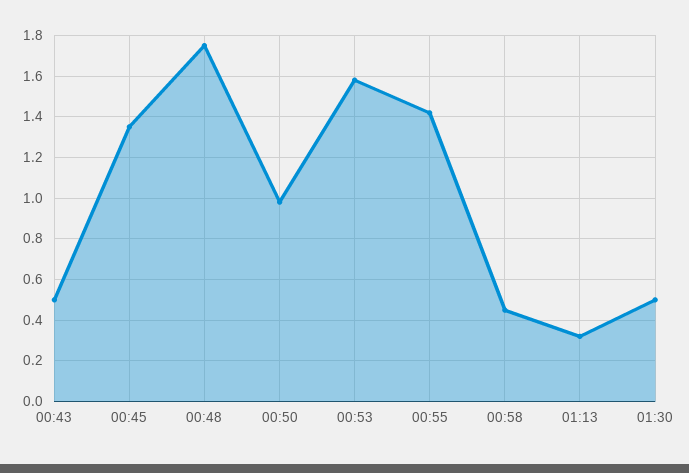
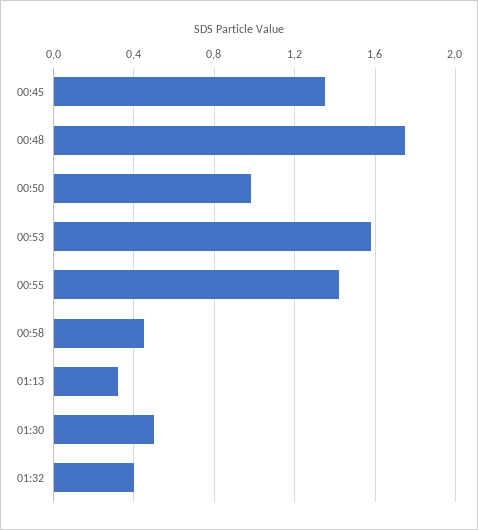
00:43: 0.5 -> none
01:32: none -> 0.4

